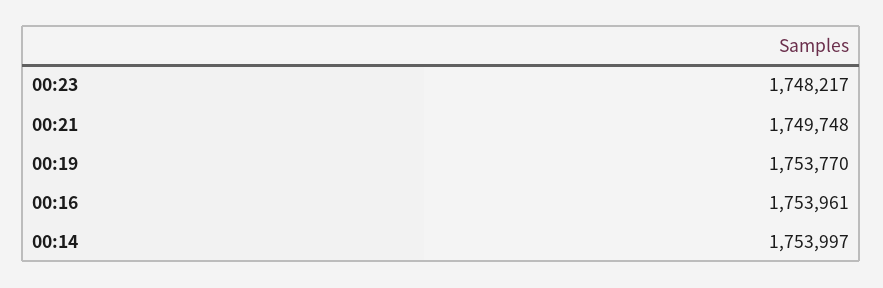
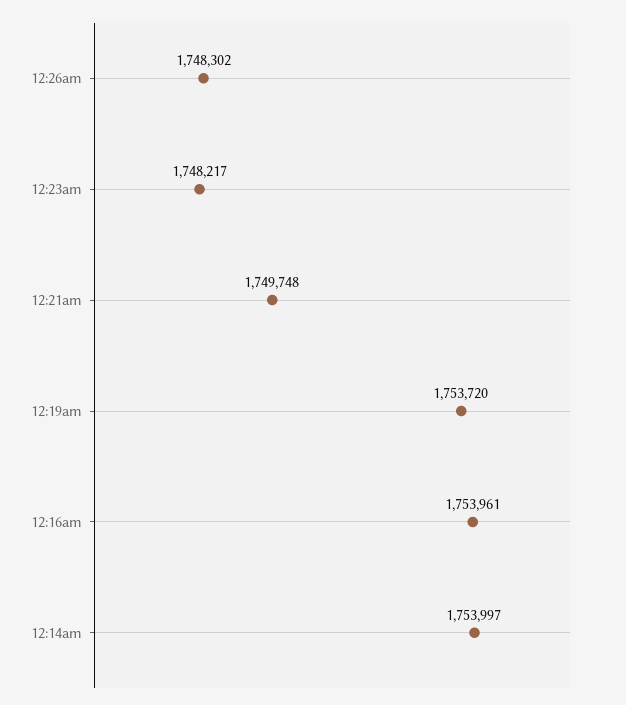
00:19: 1753770 -> 1753720
12:26am: none -> 1748302

